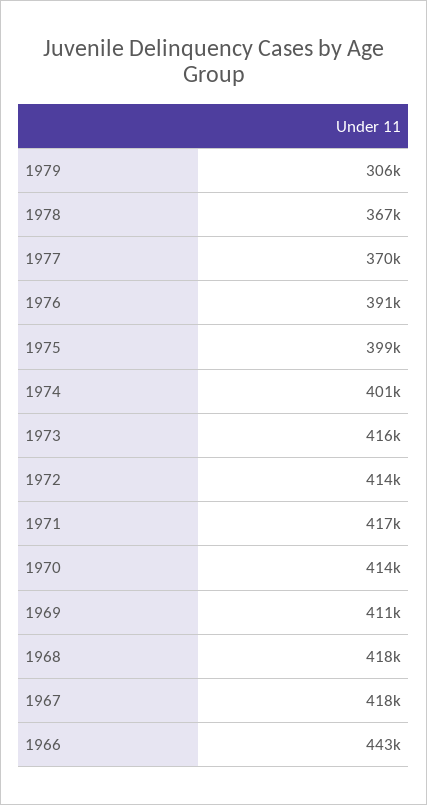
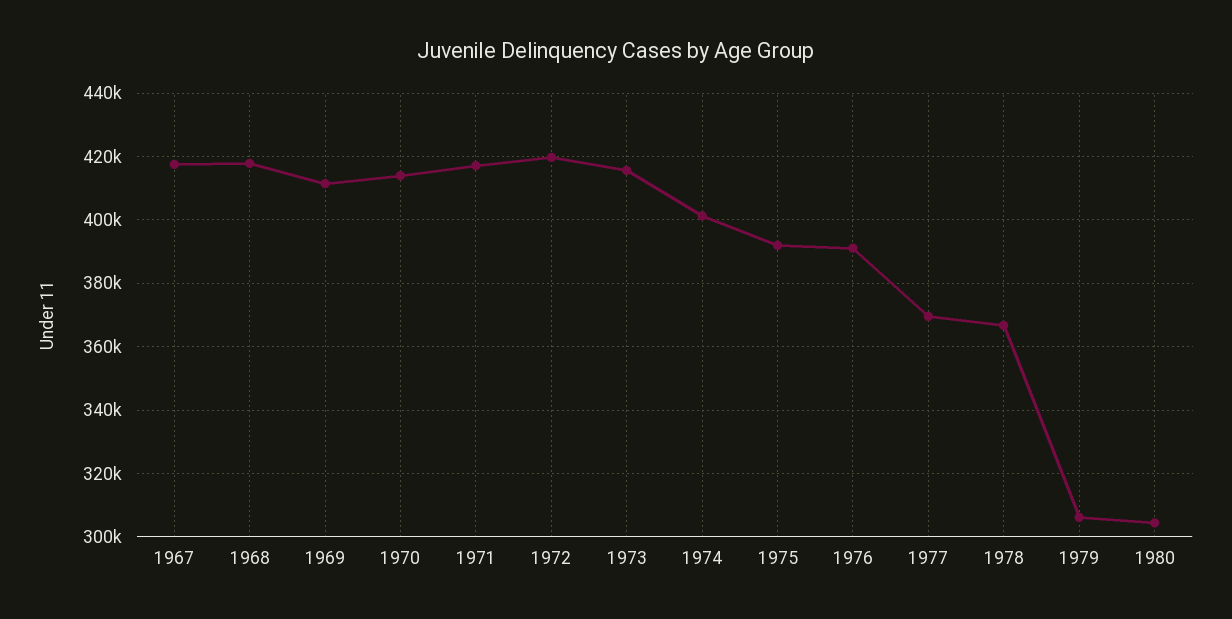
1975: 399000 -> 392000
1972: 414000 -> 420000
1966: 443000 -> none
1980: none -> 304000

